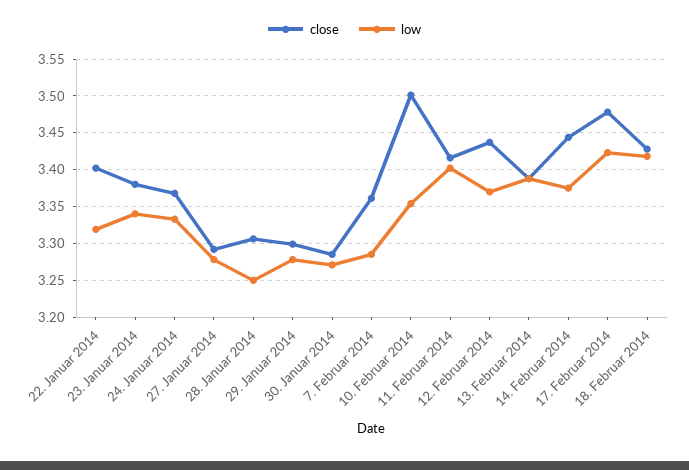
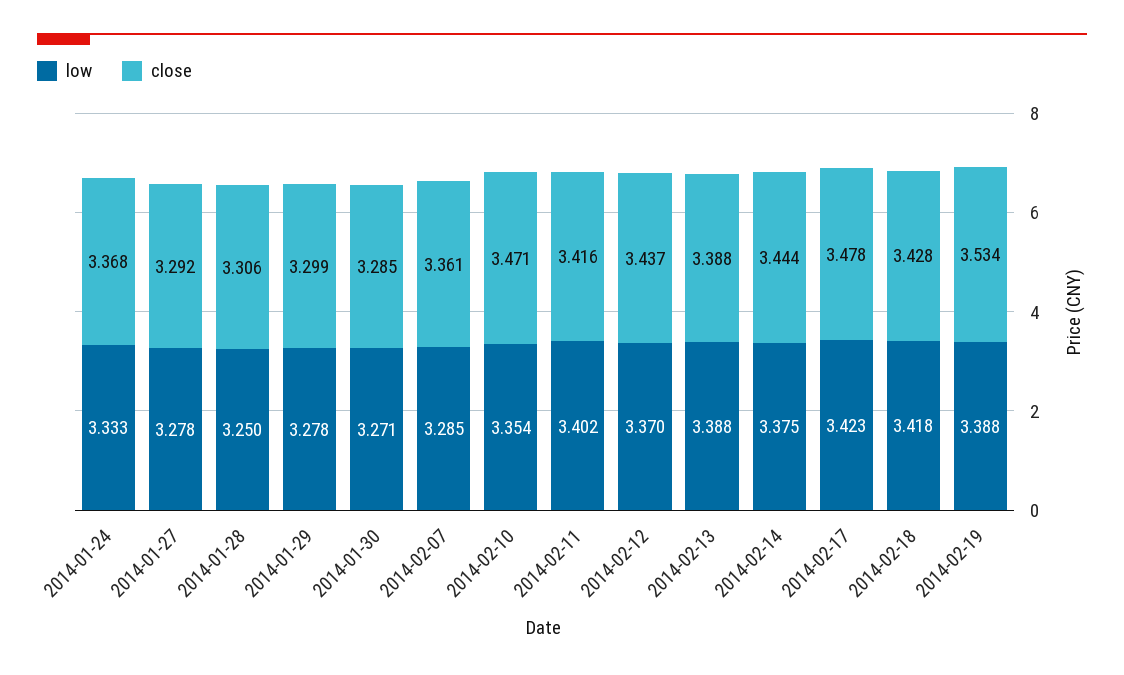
close, 22. Januar 2014: 3.4 -> none
low, 22. Januar 2014: 3.32 -> none
close, 23. Januar 2014: 3.38 -> none
low, 23. Januar 2014: 3.34 -> none
close, 10. Februar 2014: 3.5 -> 3.471
low, 2014-02-19: none -> 3.388
close, 2014-02-19: none -> 3.534

